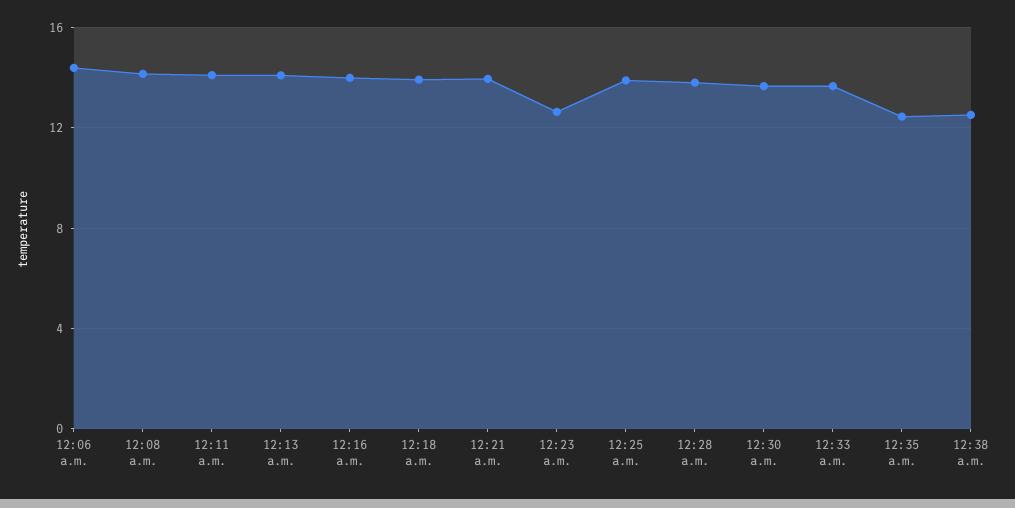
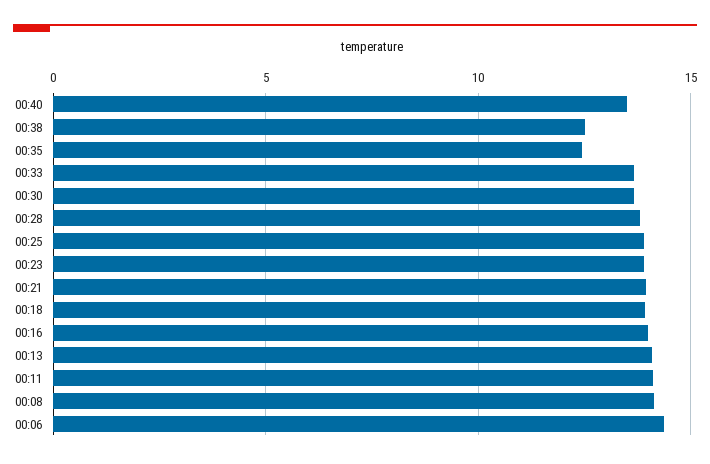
12:23 a.m.: 12.5 -> 14
00:40: none -> 13.5

